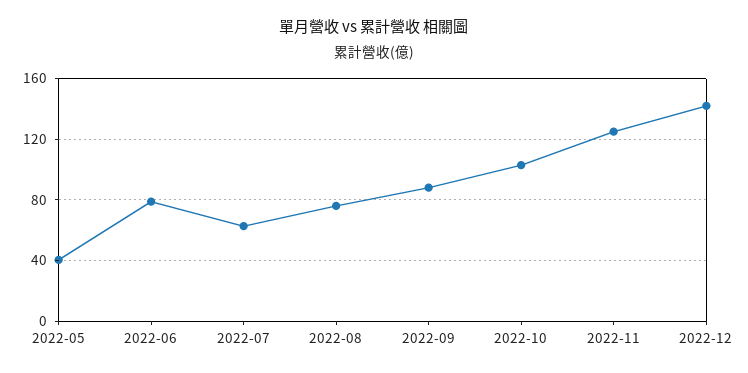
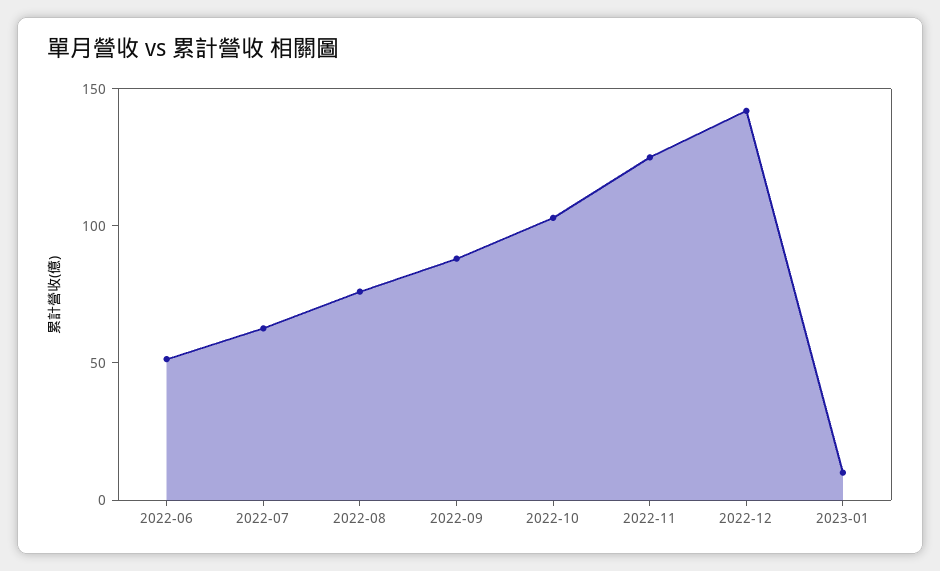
2022-05: 40 -> none
2022-06: 80 -> 50
2023-01: none -> 10

